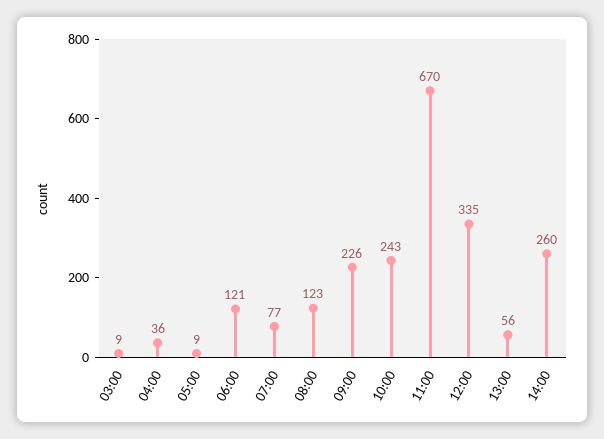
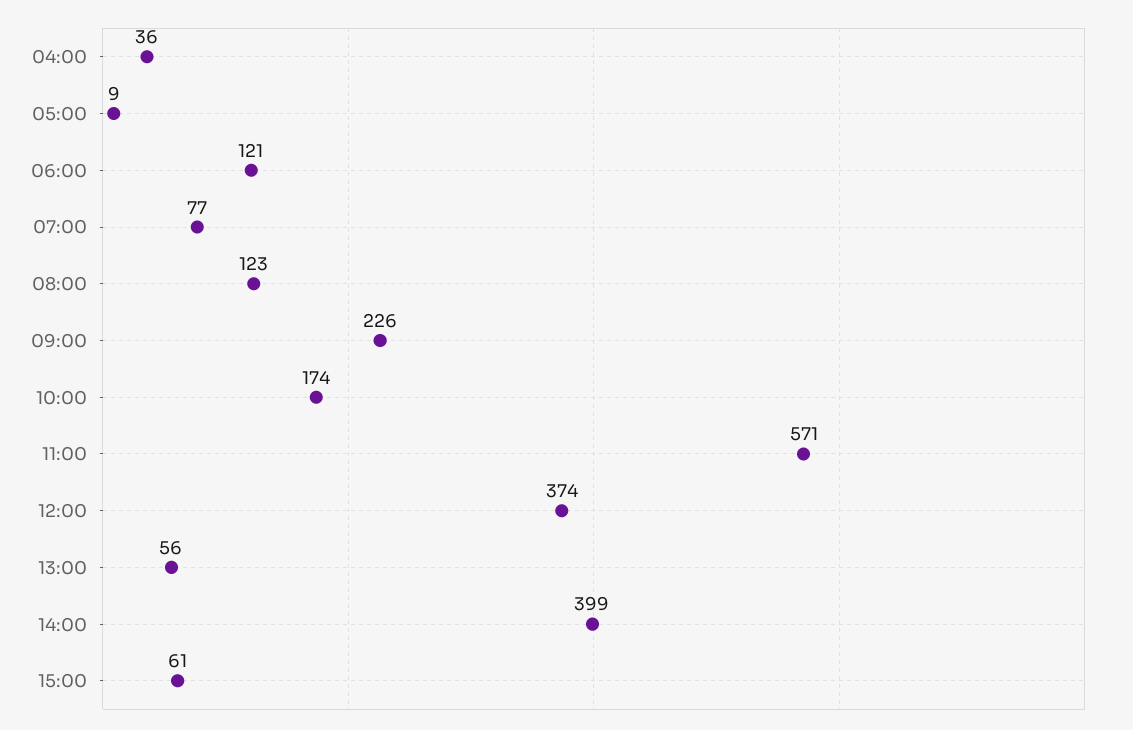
03:00: 9 -> none
10:00: 243 -> 174
11:00: 670 -> 571
12:00: 335 -> 374
14:00: 260 -> 399
15:00: none -> 61

